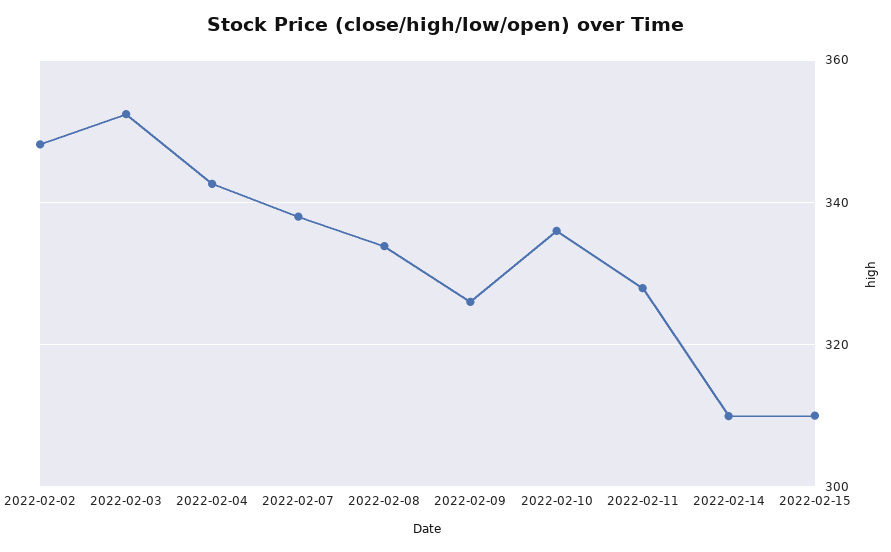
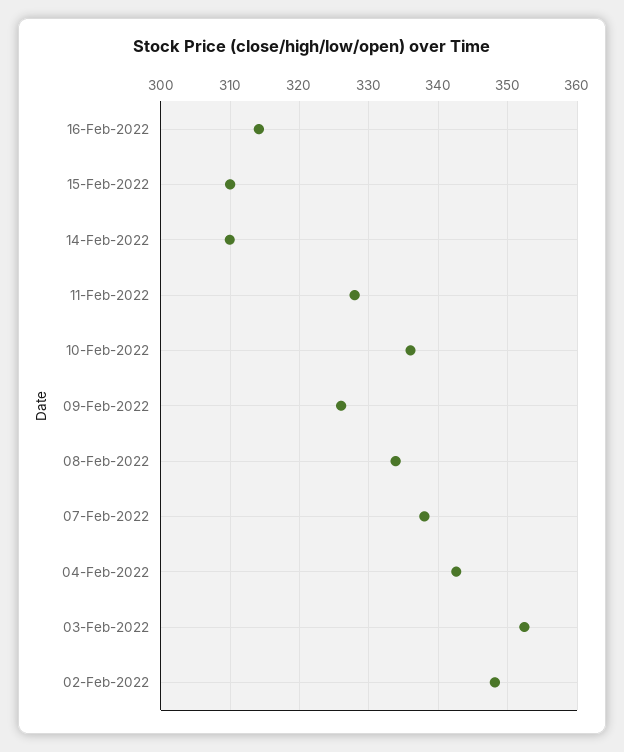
16-Feb-2022: none -> 314

